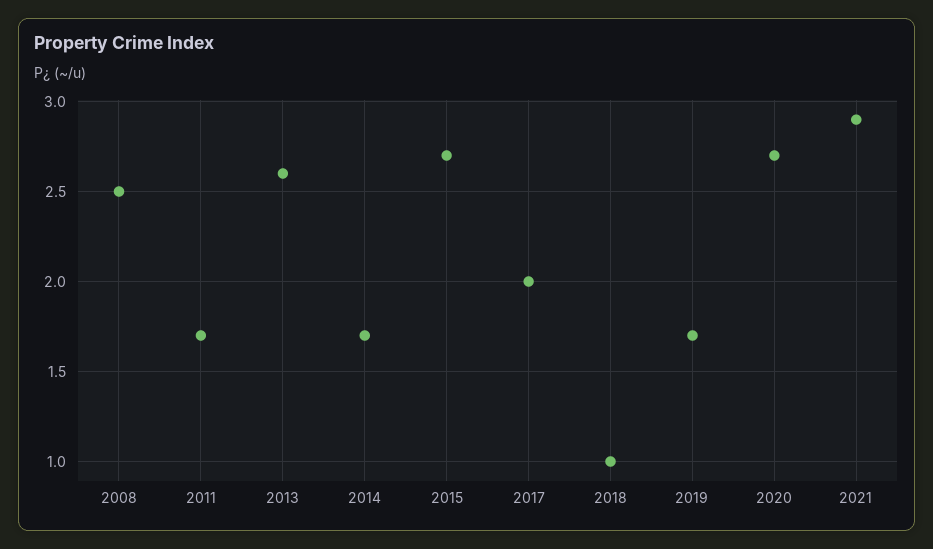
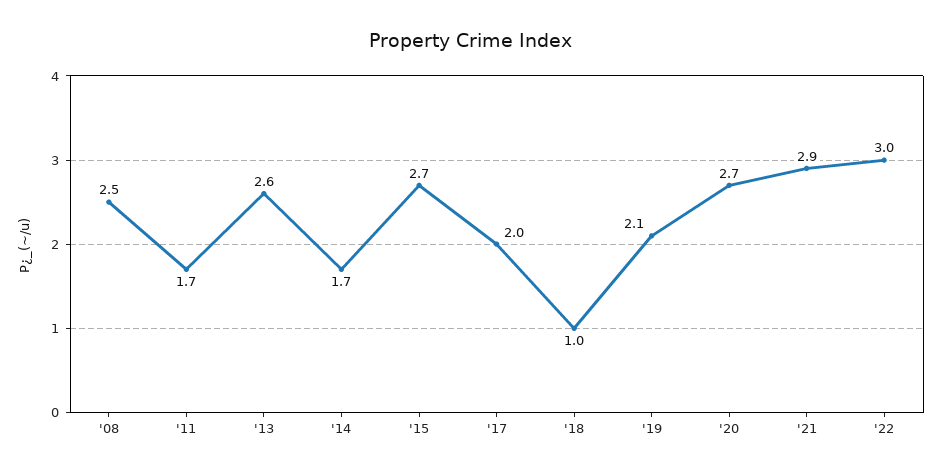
2019: 1.7 -> 2.1
'22: none -> 3

